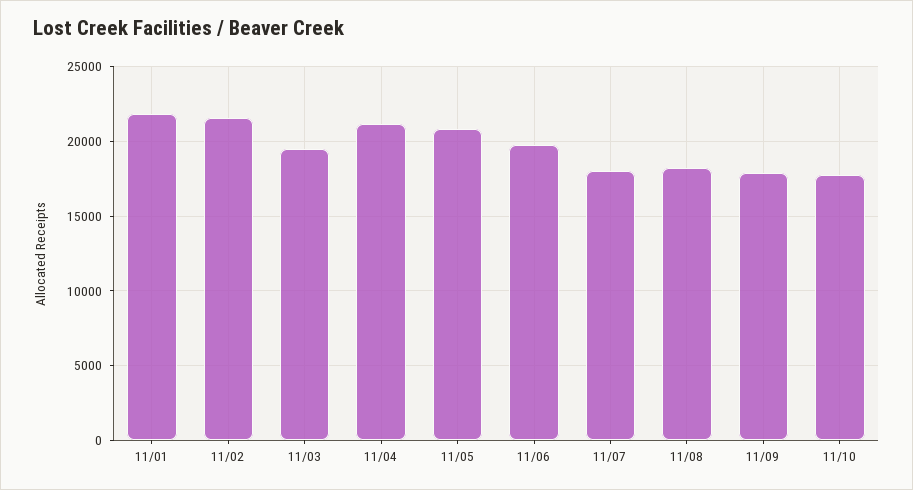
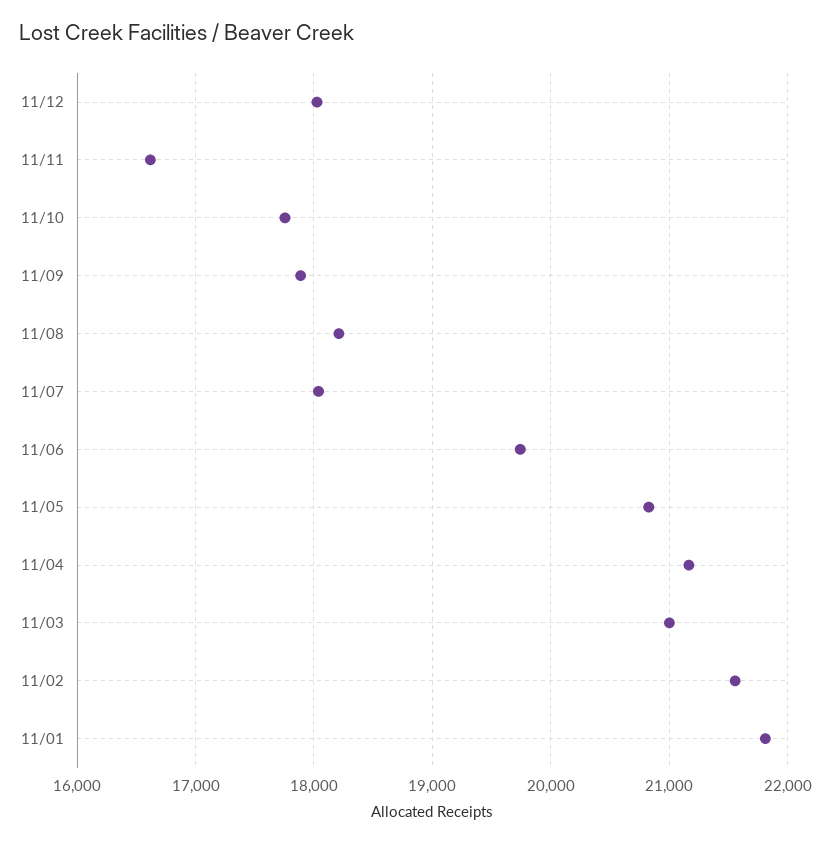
11/03: 19500 -> 21000
11/12: none -> 18000
11/11: none -> 16600

